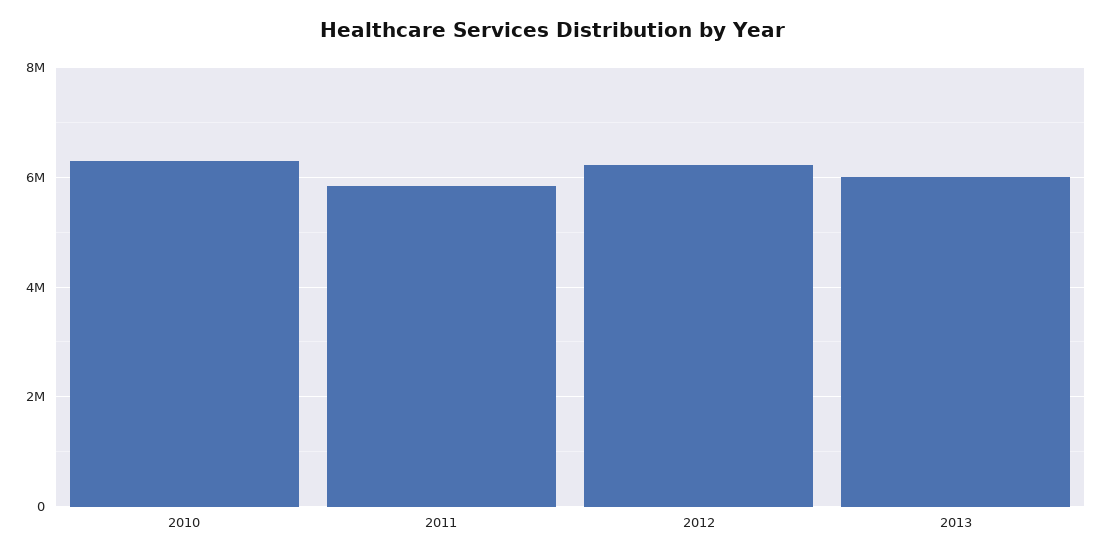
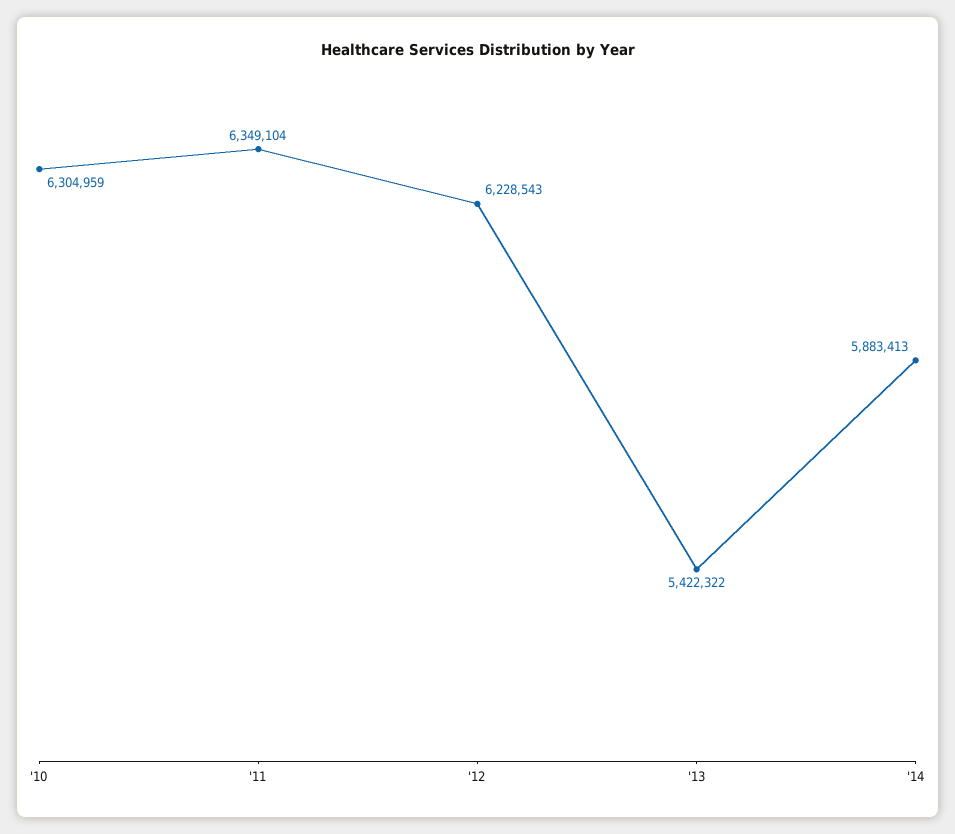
2011: 5800000 -> 6349104
2013: 6000000 -> 5422322
'14: none -> 5883413

